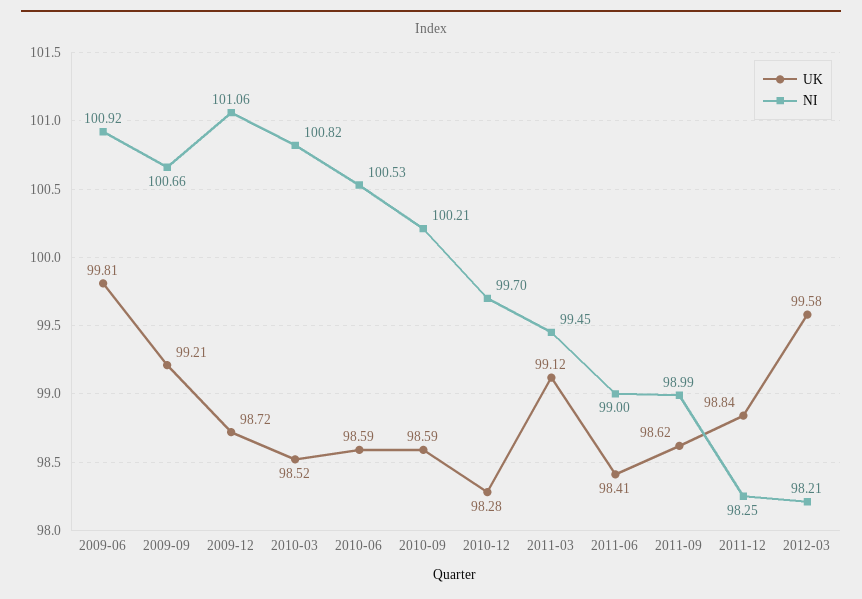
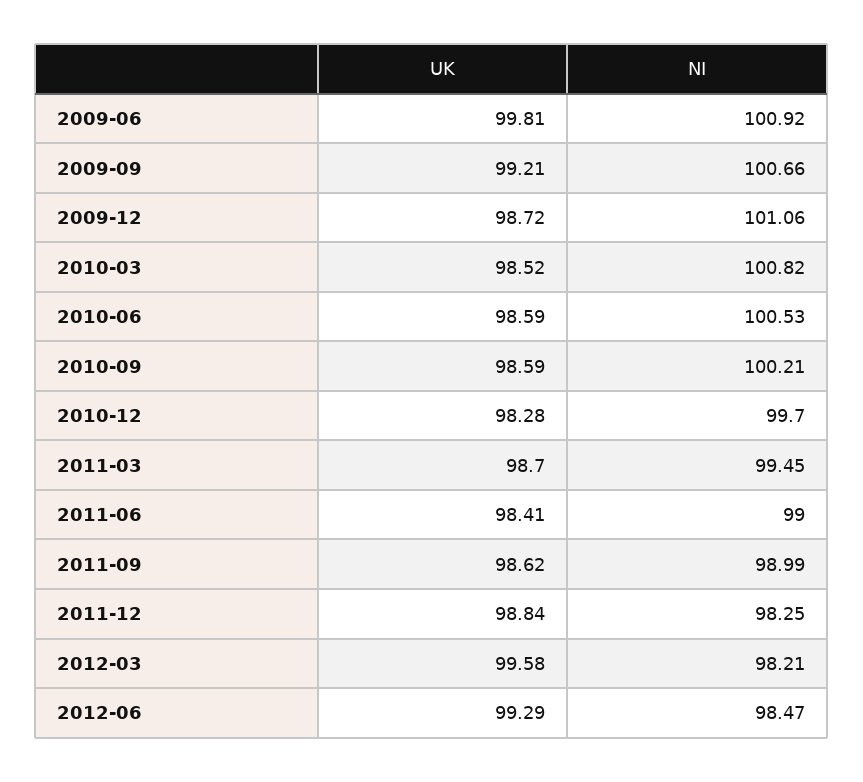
UK, 2011-03: 99.12 -> 98.7
UK, 2012-06: none -> 99.29
NI, 2012-06: none -> 98.47

